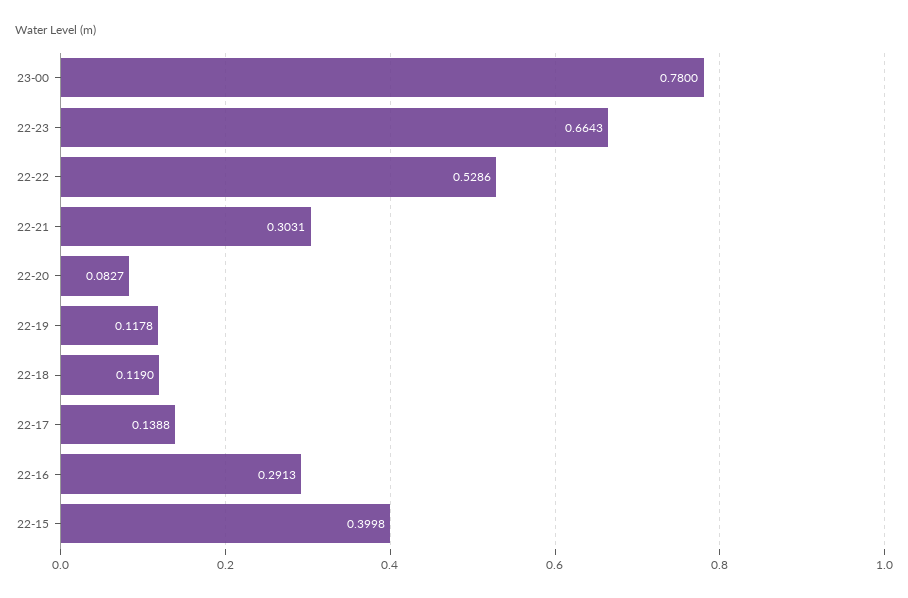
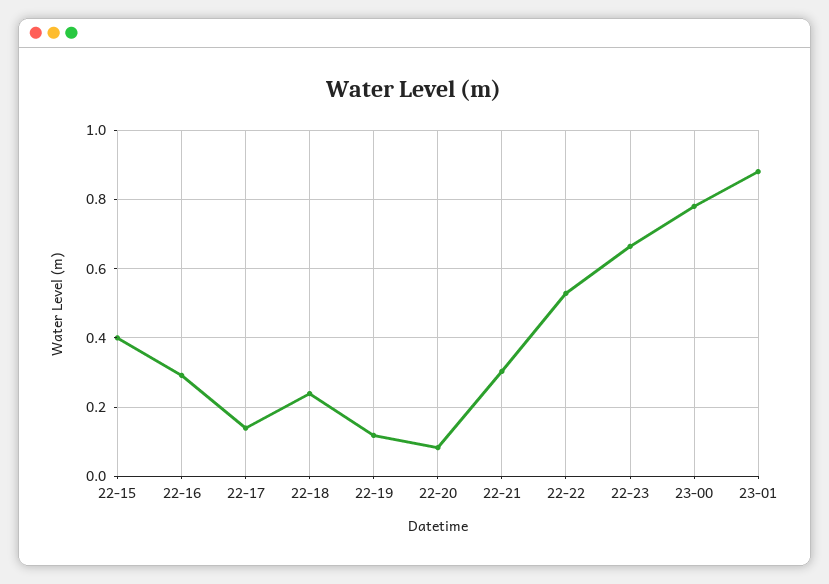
22-18: 0.119 -> 0.24
23-01: none -> 0.88

